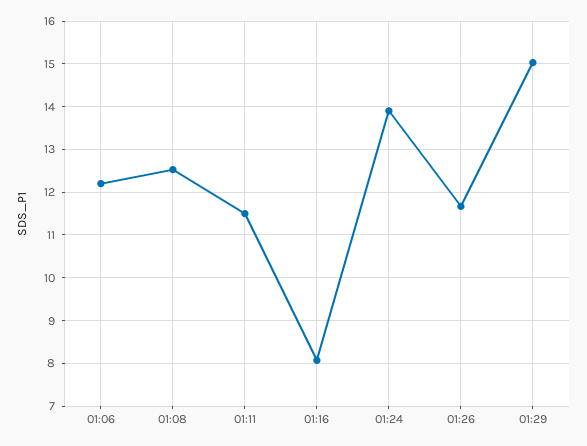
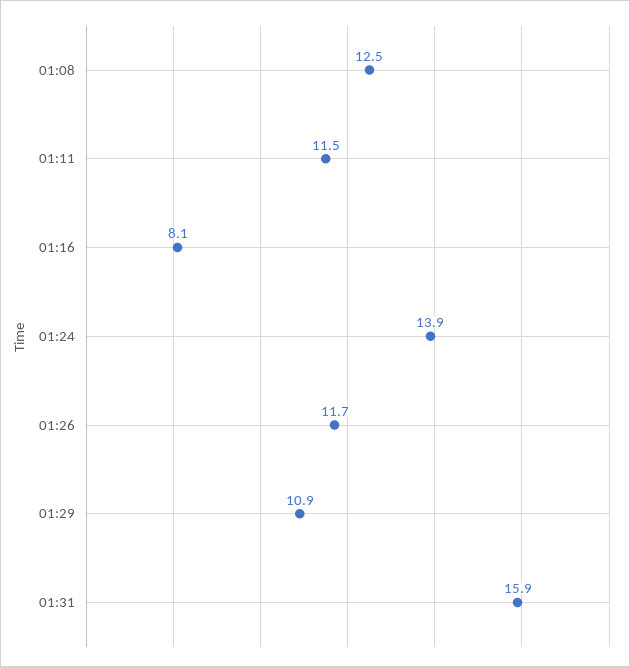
01:06: 12.2 -> none
01:29: 15 -> 10.9
01:31: none -> 15.9

